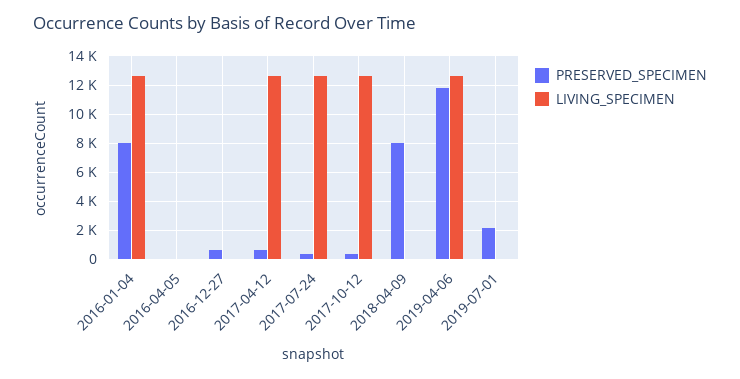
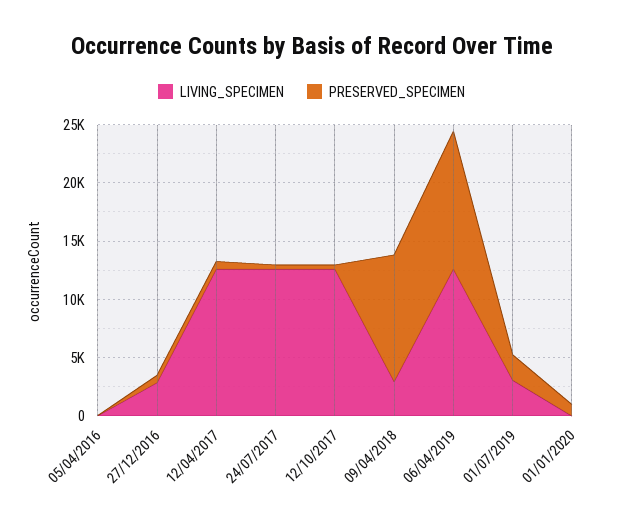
PRESERVED_SPECIMEN, 2016-01-04: 8000 -> none
LIVING_SPECIMEN, 2016-01-04: 12500 -> none
LIVING_SPECIMEN, 2016-12-27: 0 -> 3000
PRESERVED_SPECIMEN, 2018-04-09: 8000 -> 11000
LIVING_SPECIMEN, 2018-04-09: 0 -> 3000
LIVING_SPECIMEN, 2019-07-01: 0 -> 3000
LIVING_SPECIMEN, 01/01/2020: none -> 0
PRESERVED_SPECIMEN, 01/01/2020: none -> 1000

